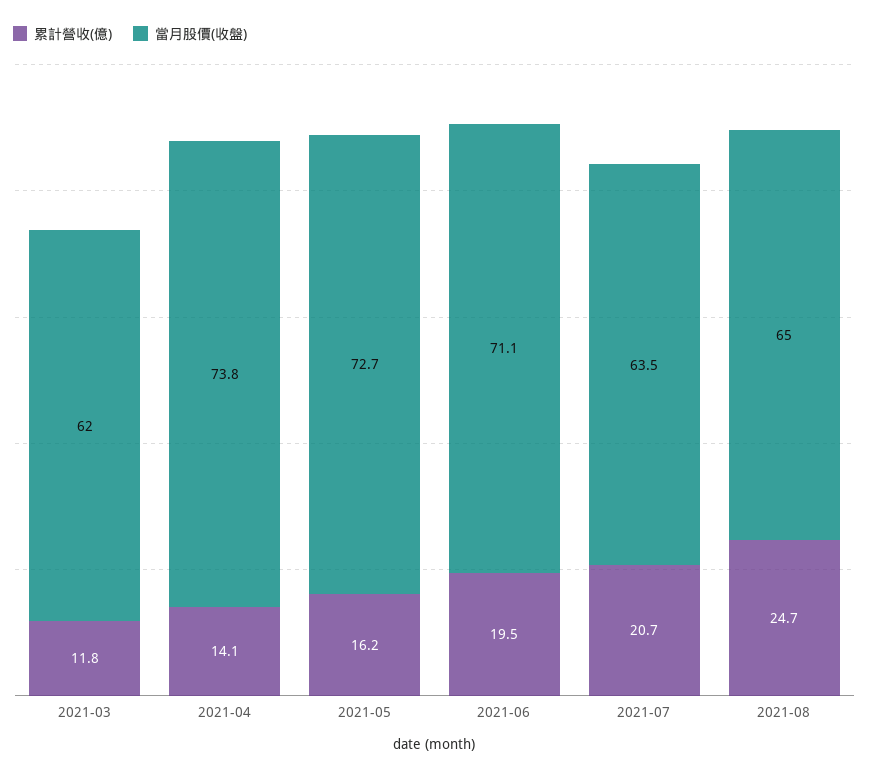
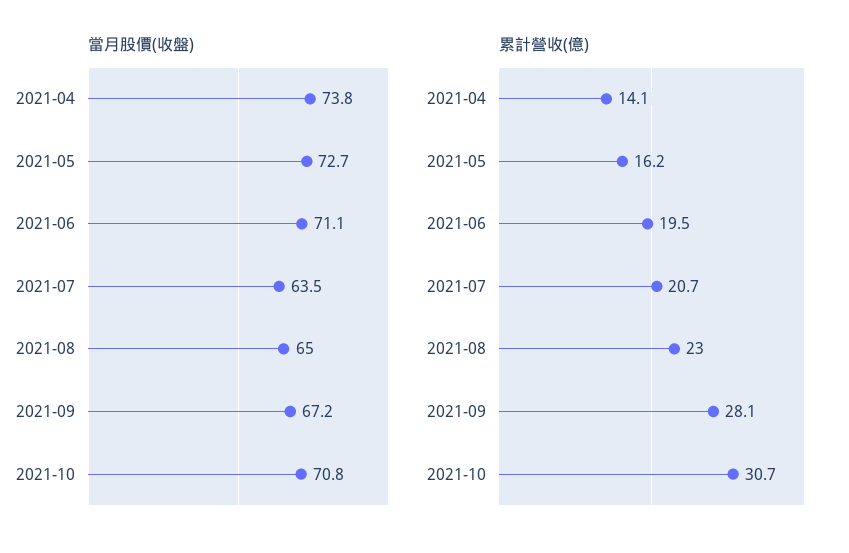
累計營收(億), 2021-03: 11.8 -> none
當月股價(收盤), 2021-03: 62 -> none
累計營收(億), 2021-08: 24.7 -> 23
當月股價(收盤), 2021-09: none -> 67.2
當月股價(收盤), 2021-10: none -> 70.8
累計營收(億), 2021-09: none -> 28.1
累計營收(億), 2021-10: none -> 30.7

